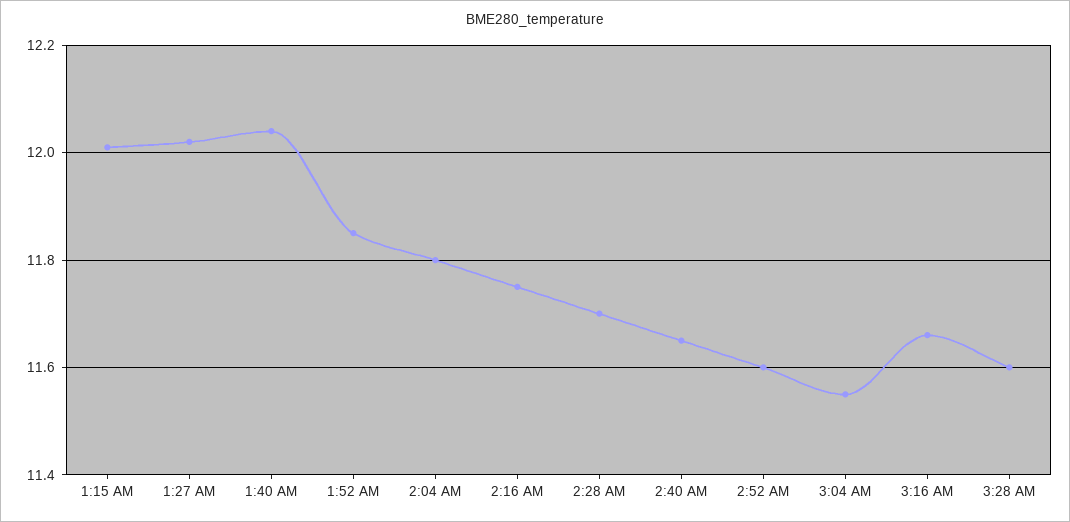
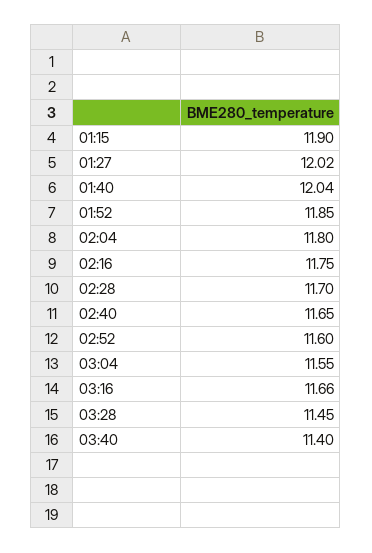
1:15 AM: 12 -> 11.9
3:28 AM: 11.6 -> 11.45
03:40: none -> 11.4

